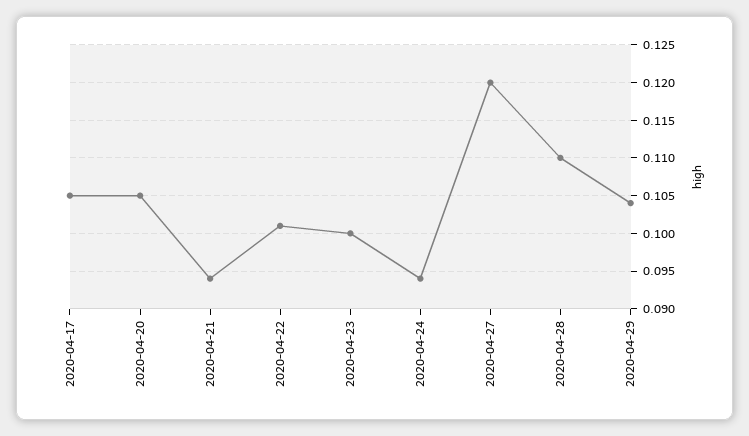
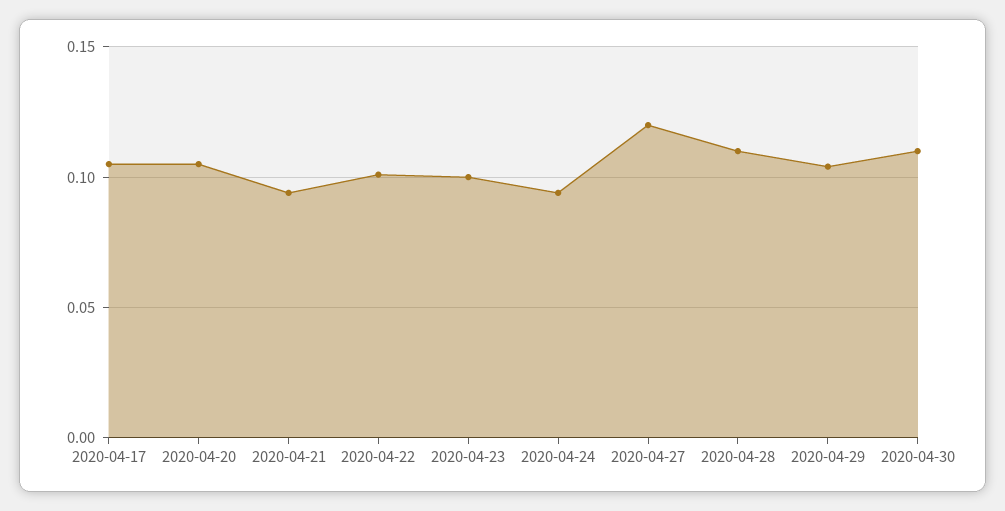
2020-04-30: none -> 0.11

